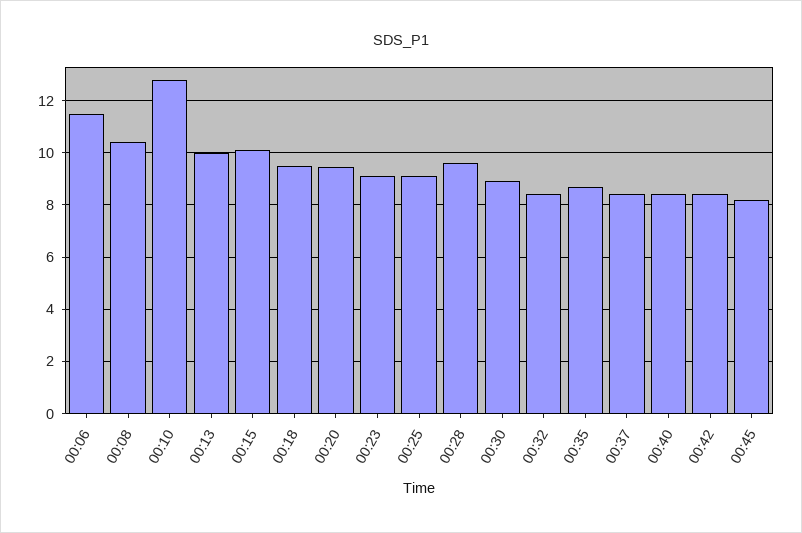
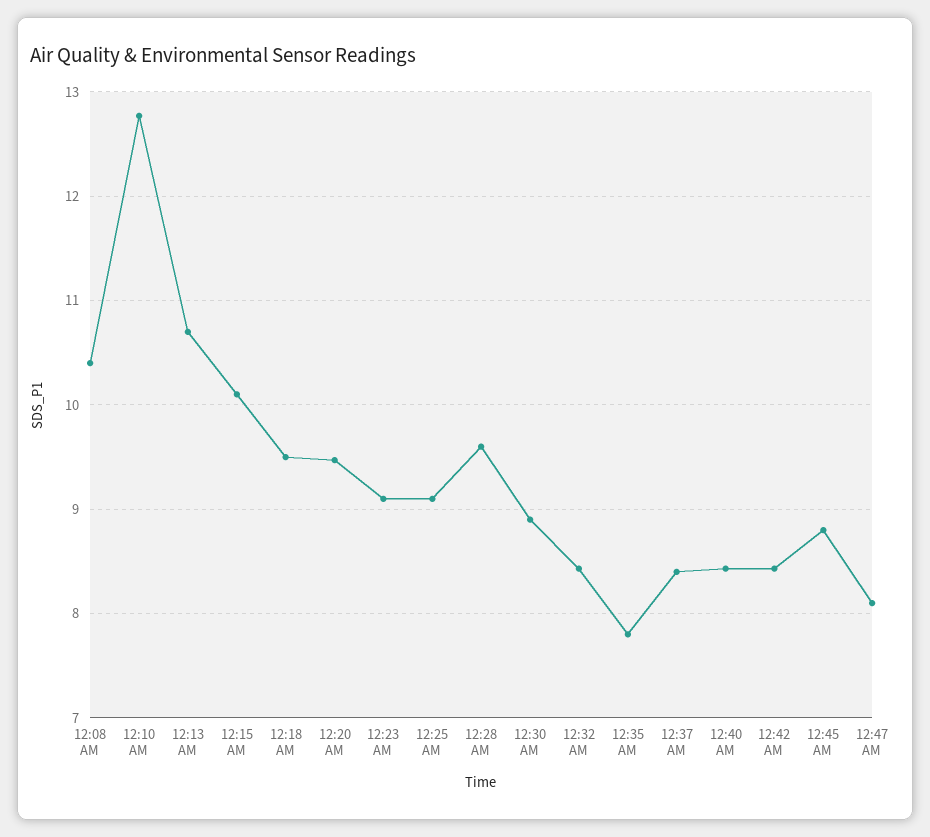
00:06: 11.5 -> none
00:13: 10 -> 10.7
00:35: 8.75 -> 7.8
00:45: 8.25 -> 8.8
12:47 AM: none -> 8.1

